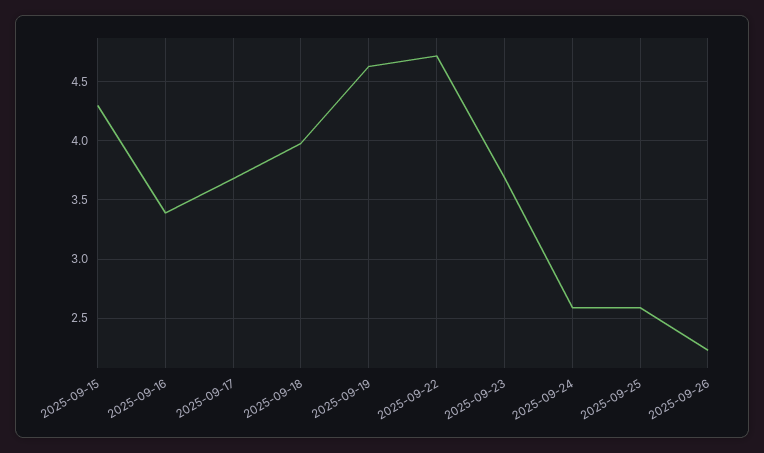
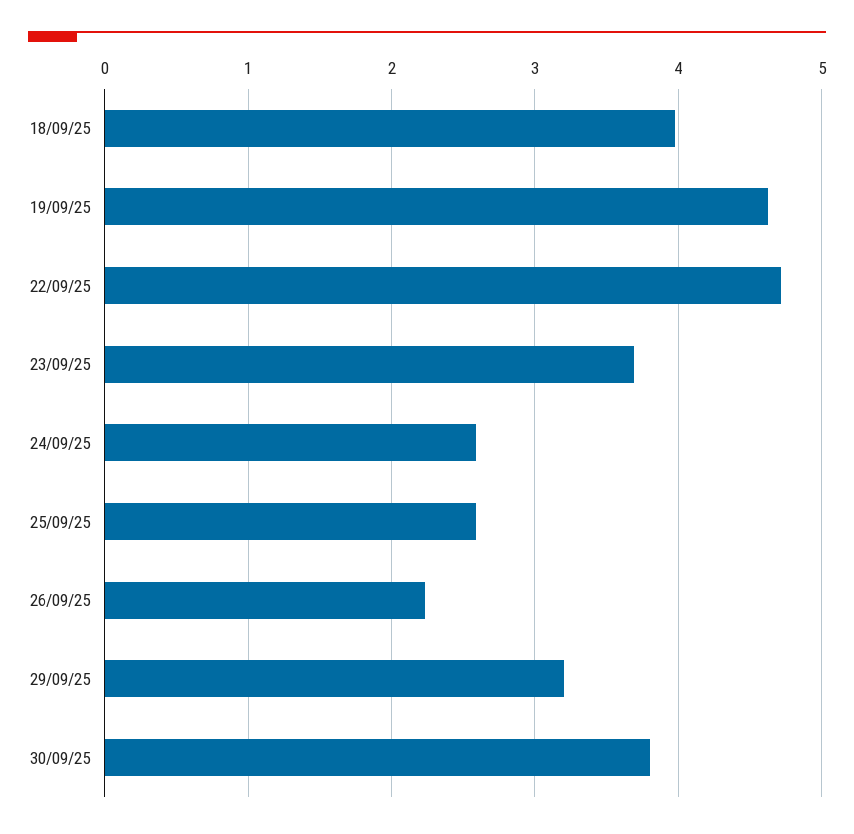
2025-09-15: 4.3 -> none
2025-09-16: 3.4 -> none
2025-09-17: 3.7 -> none
29/09/25: none -> 3.2
30/09/25: none -> 3.8

